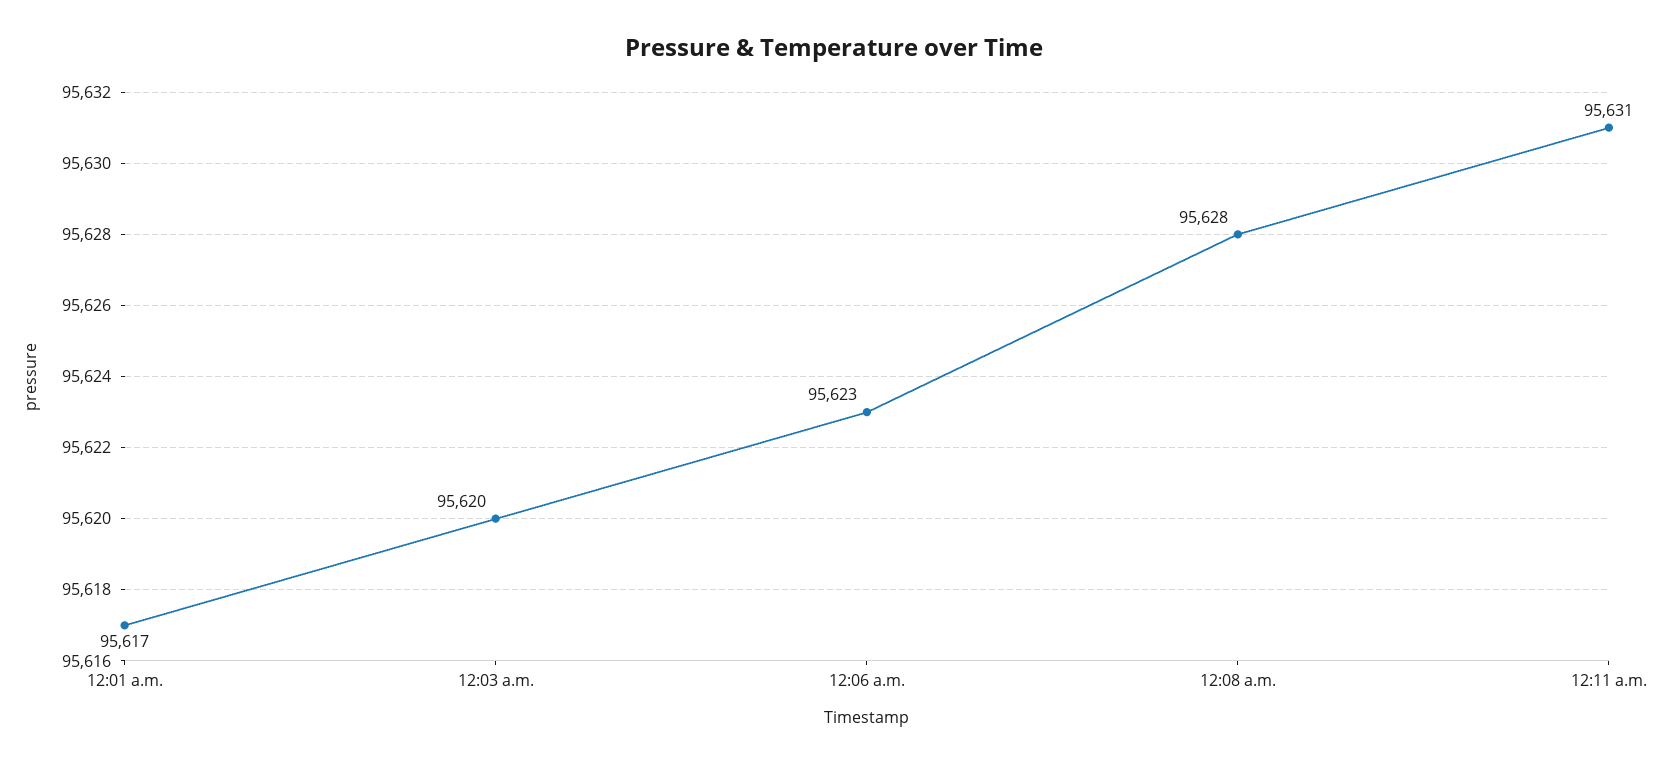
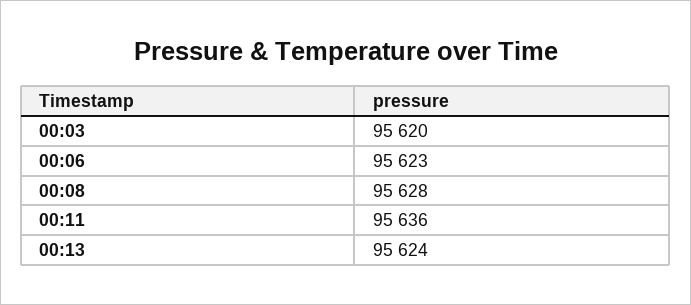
12:01 a.m.: 95617 -> none
12:11 a.m.: 95631 -> 95636
00:13: none -> 95624

